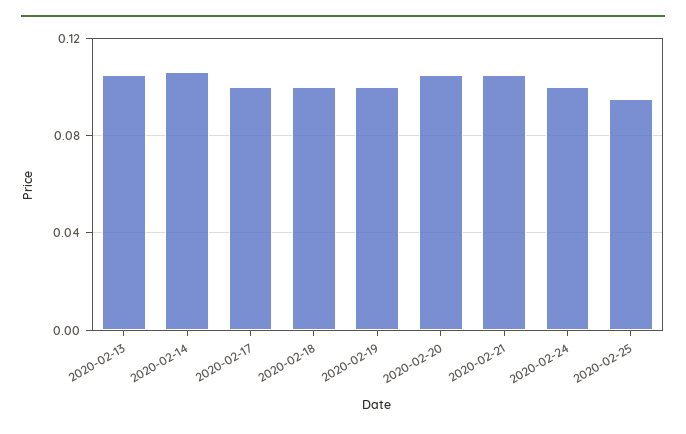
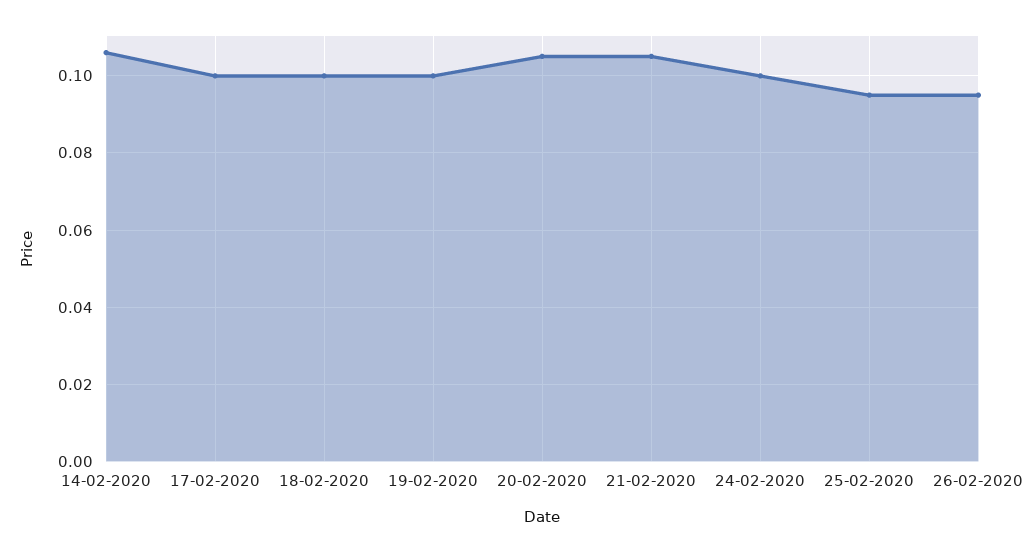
2020-02-13: 0.105 -> none
26-02-2020: none -> 0.095

